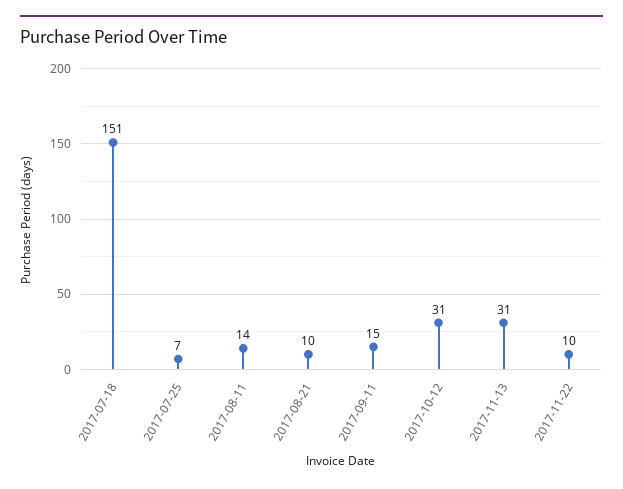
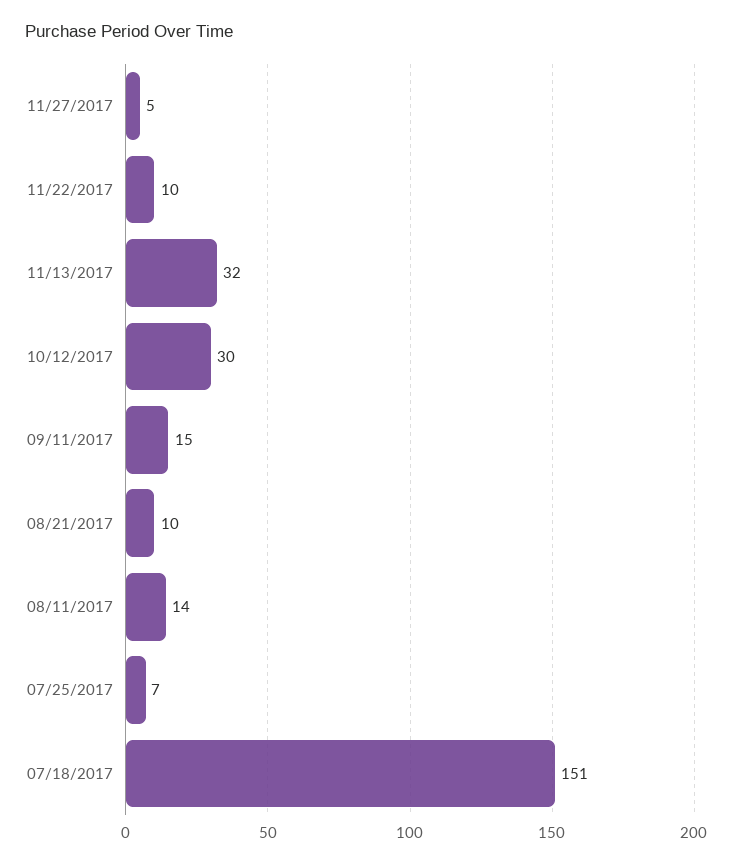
2017-10-12: 31 -> 30
2017-11-13: 31 -> 32
11/27/2017: none -> 5

